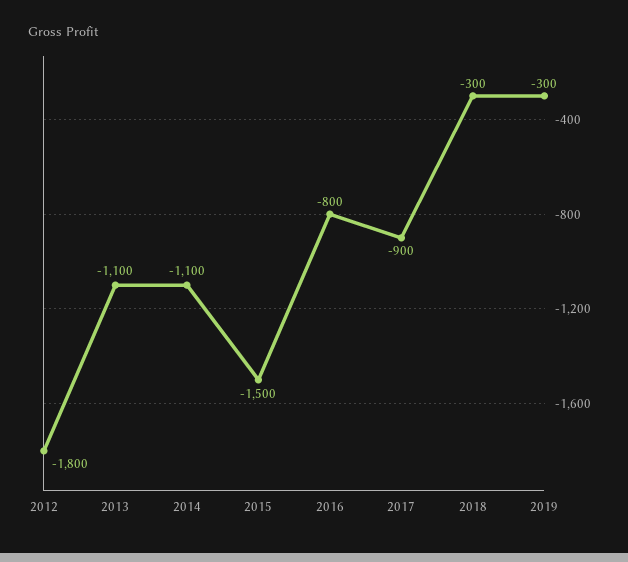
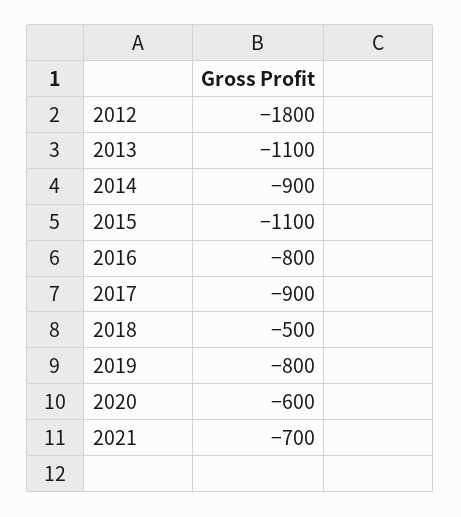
2014: -1100 -> -900
2015: -1500 -> -1100
2018: -300 -> -500
2019: -300 -> -800
2020: none -> -600
2021: none -> -700

